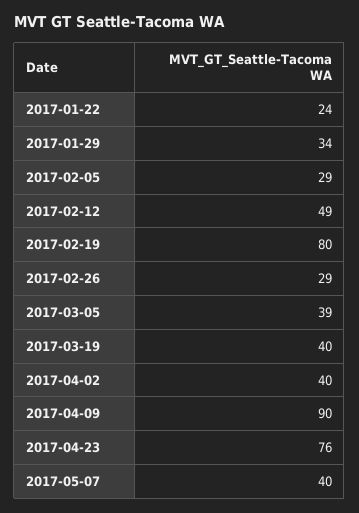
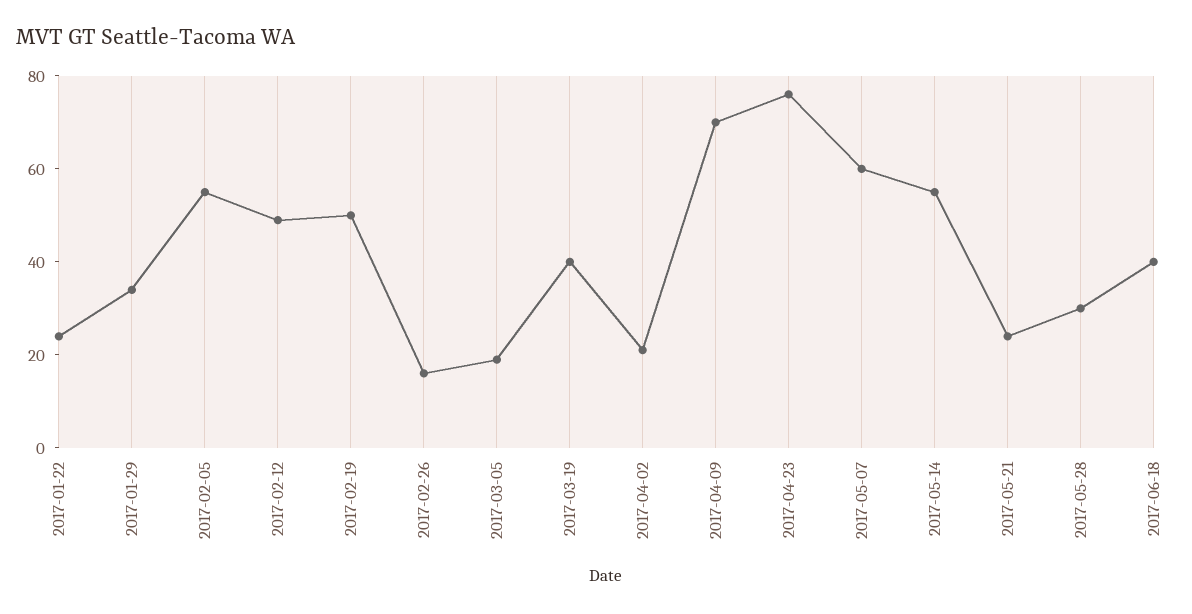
2017-02-05: 29 -> 55
2017-02-19: 80 -> 50
2017-02-26: 29 -> 15
2017-03-05: 39 -> 20
2017-04-02: 40 -> 20
2017-04-09: 90 -> 70
2017-05-07: 40 -> 60
2017-05-14: none -> 55
2017-05-21: none -> 25
2017-05-28: none -> 30
2017-06-18: none -> 40

